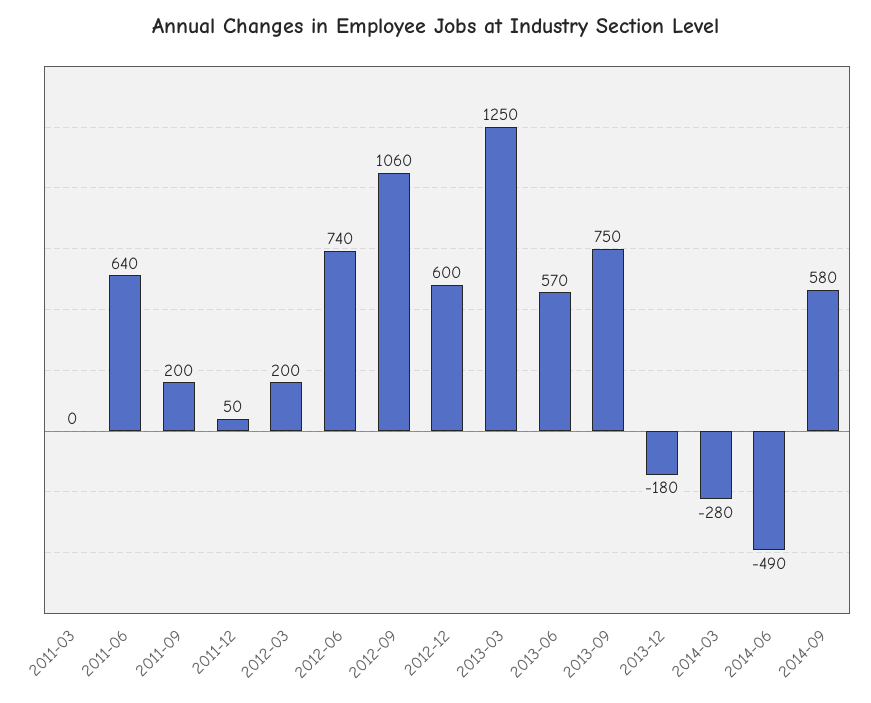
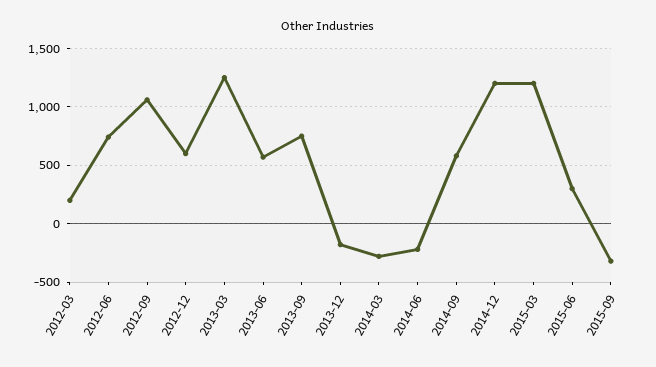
2011-03: 0 -> none
2011-06: 640 -> none
2011-09: 200 -> none
2011-12: 50 -> none
2014-06: -490 -> -200
2014-12: none -> 1200
2015-03: none -> 1200
2015-06: none -> 300
2015-09: none -> -300

